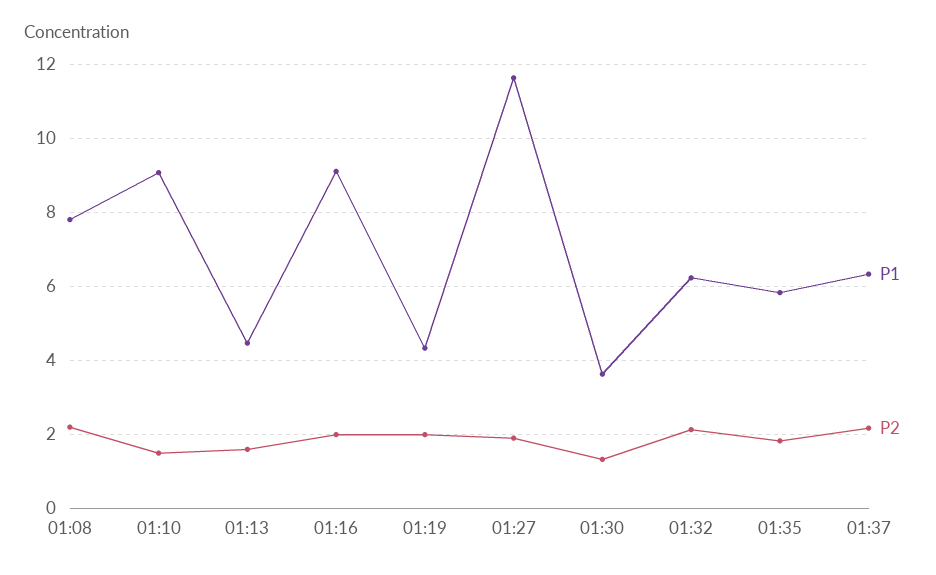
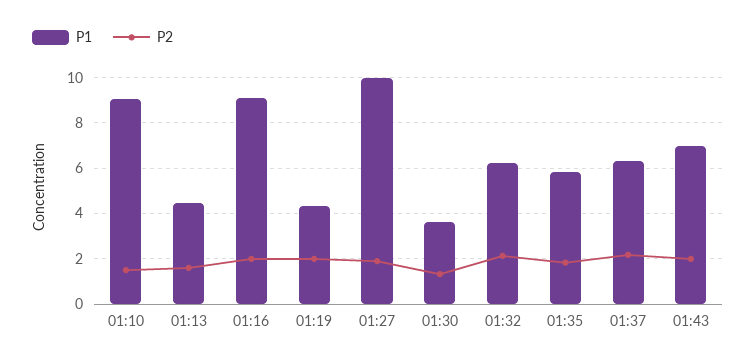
P1, 01:08: 7.8 -> none
P2, 01:08: 2.2 -> none
P1, 01:27: 11.6 -> 10
P1, 01:43: none -> 7
P2, 01:43: none -> 2

